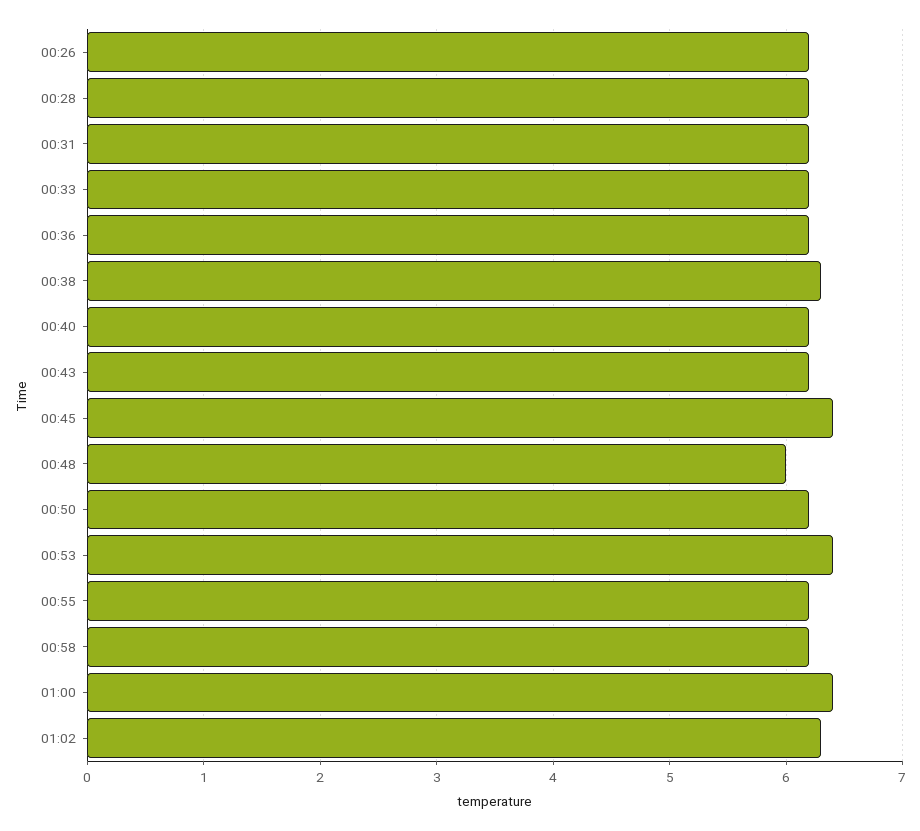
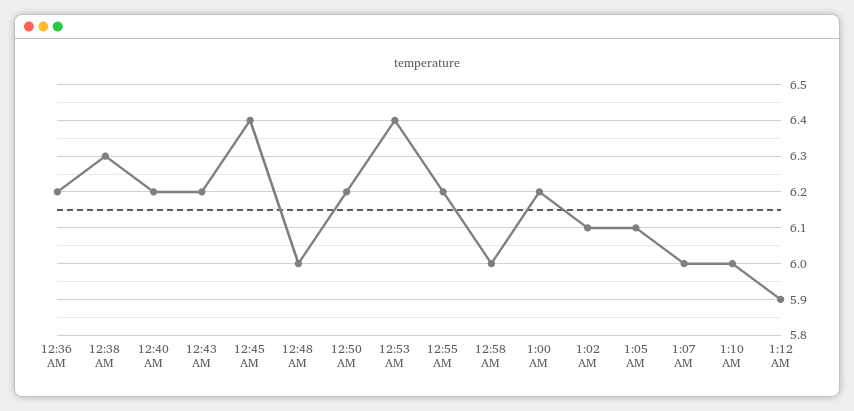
00:26: 6.2 -> none
00:28: 6.2 -> none
00:31: 6.2 -> none
00:33: 6.2 -> none
00:58: 6.2 -> 6
01:00: 6.4 -> 6.2
01:02: 6.3 -> 6.1
1:05 AM: none -> 6.1
1:07 AM: none -> 6
1:10 AM: none -> 6
1:12 AM: none -> 5.9

